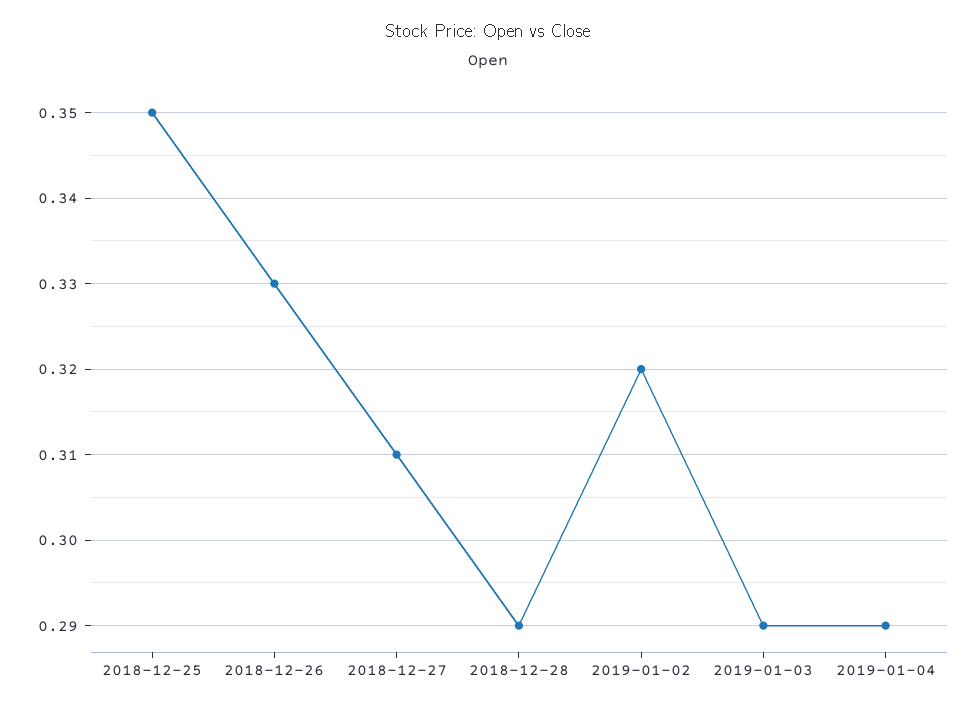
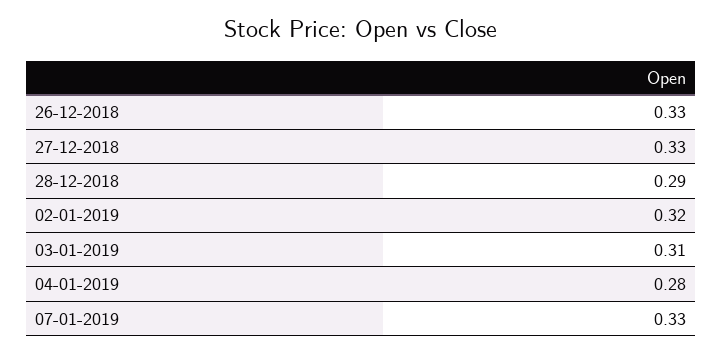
2018-12-25: 0.35 -> none
2018-12-27: 0.31 -> 0.33
2019-01-03: 0.29 -> 0.31
2019-01-04: 0.29 -> 0.28
07-01-2019: none -> 0.33

